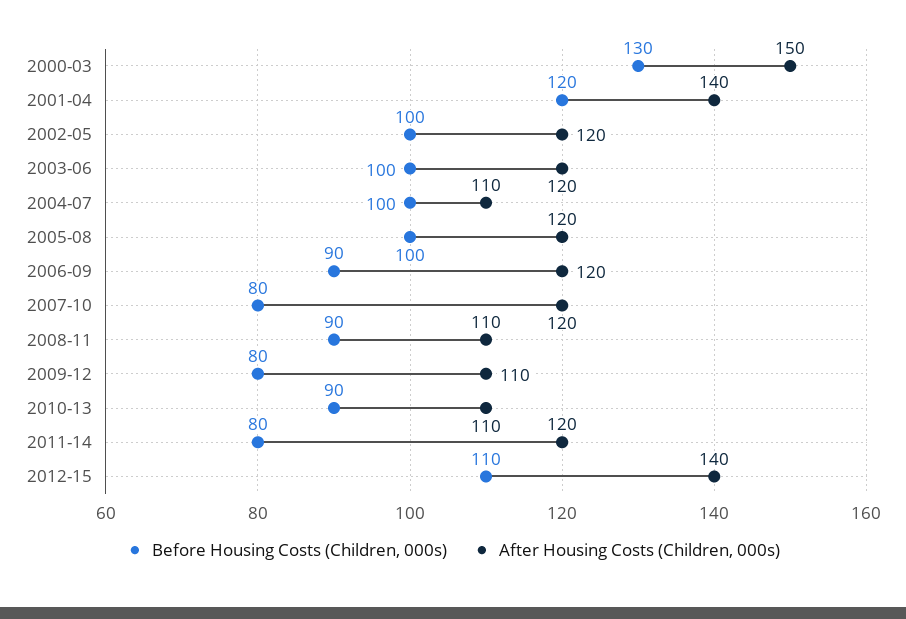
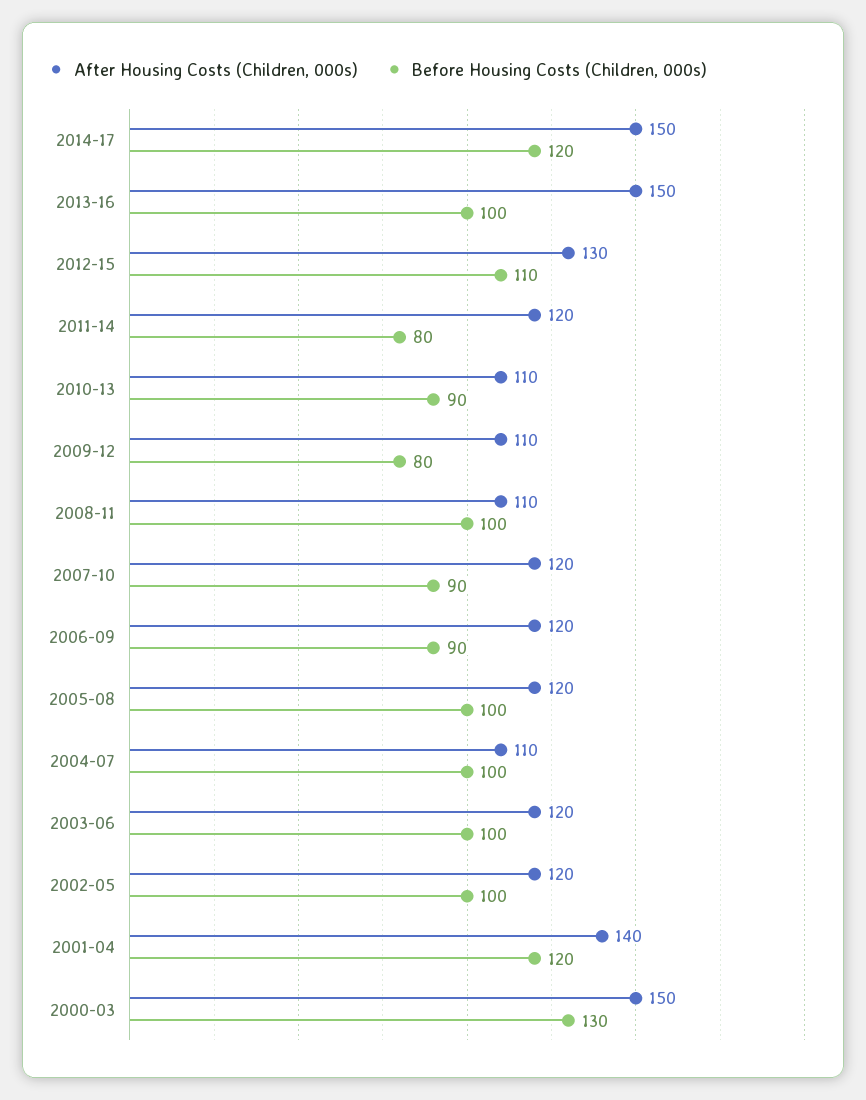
Before Housing Costs (Children, 000s), 2007-10: 80 -> 90
Before Housing Costs (Children, 000s), 2008-11: 90 -> 100
After Housing Costs (Children, 000s), 2012-15: 140 -> 130
After Housing Costs (Children, 000s), 2014-17: none -> 150
Before Housing Costs (Children, 000s), 2014-17: none -> 120
After Housing Costs (Children, 000s), 2013-16: none -> 150
Before Housing Costs (Children, 000s), 2013-16: none -> 100

